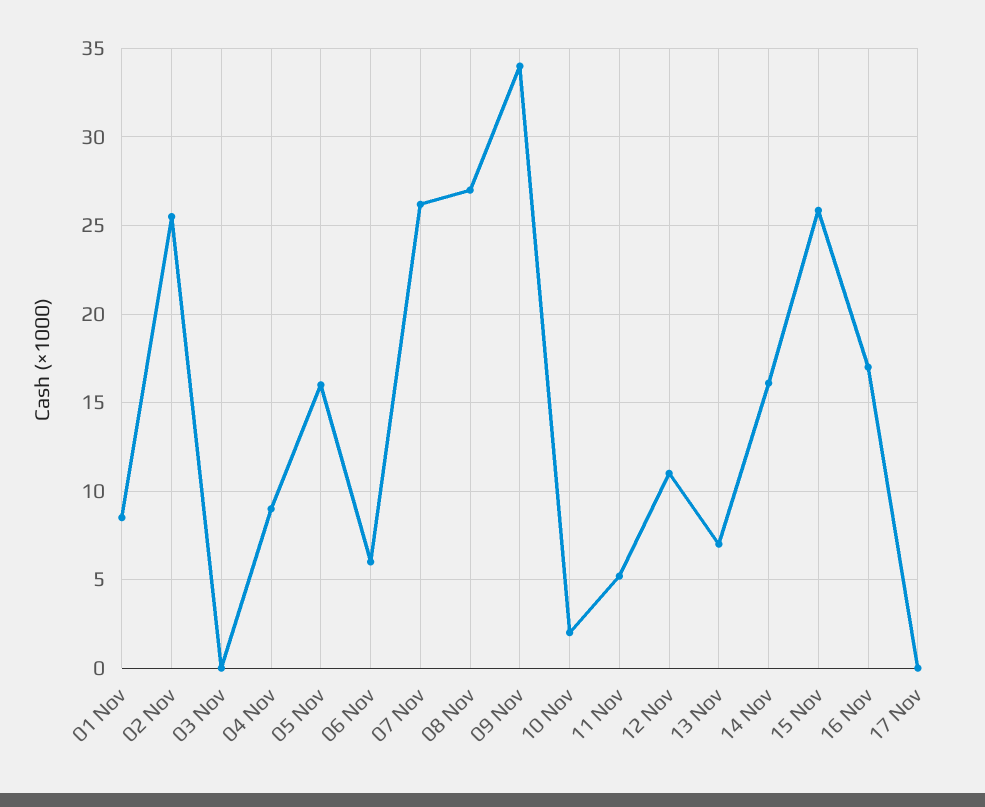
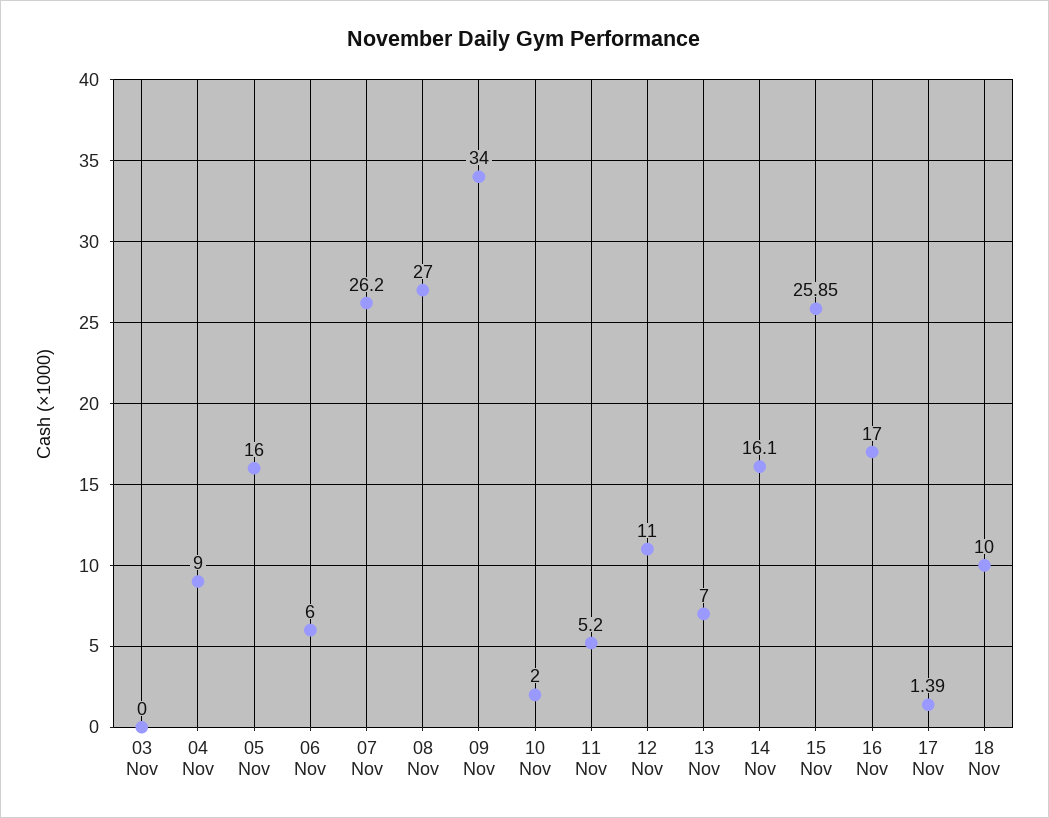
01 Nov: 8.5 -> none
02 Nov: 25.5 -> none
17 Nov: 0 -> 1.39
18 Nov: none -> 10

